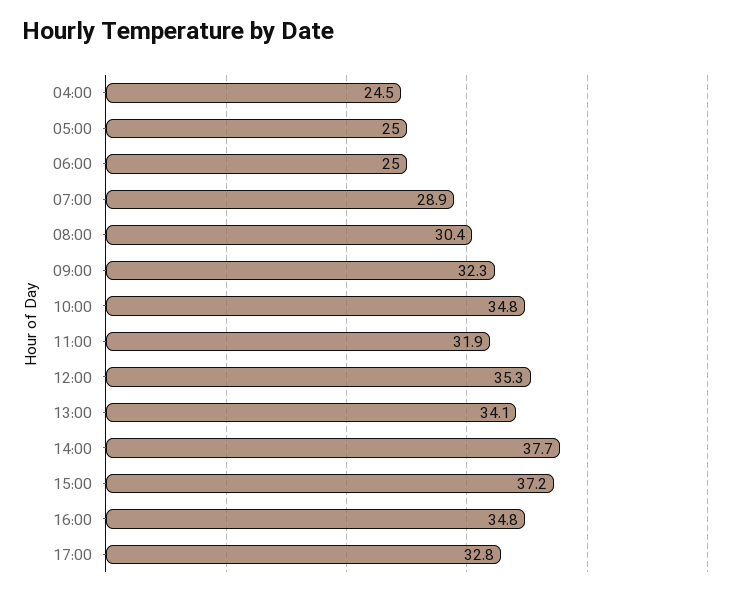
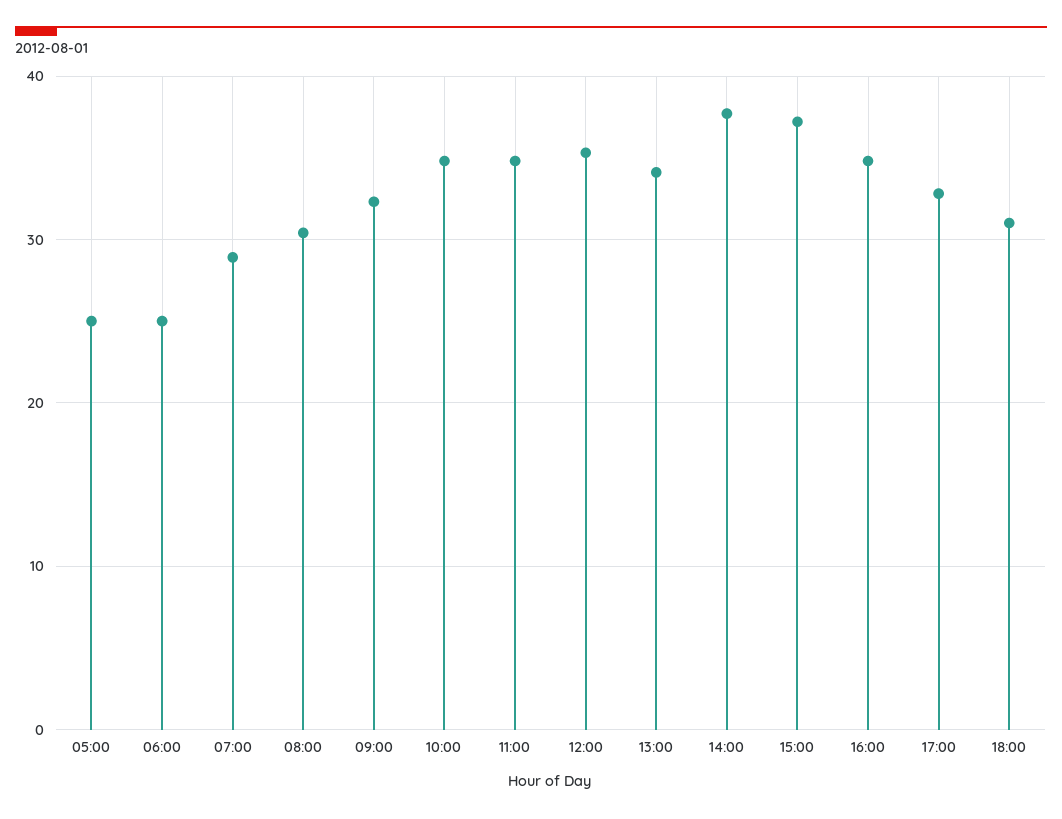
04:00: 24.5 -> none
11:00: 31.9 -> 35
18:00: none -> 31

